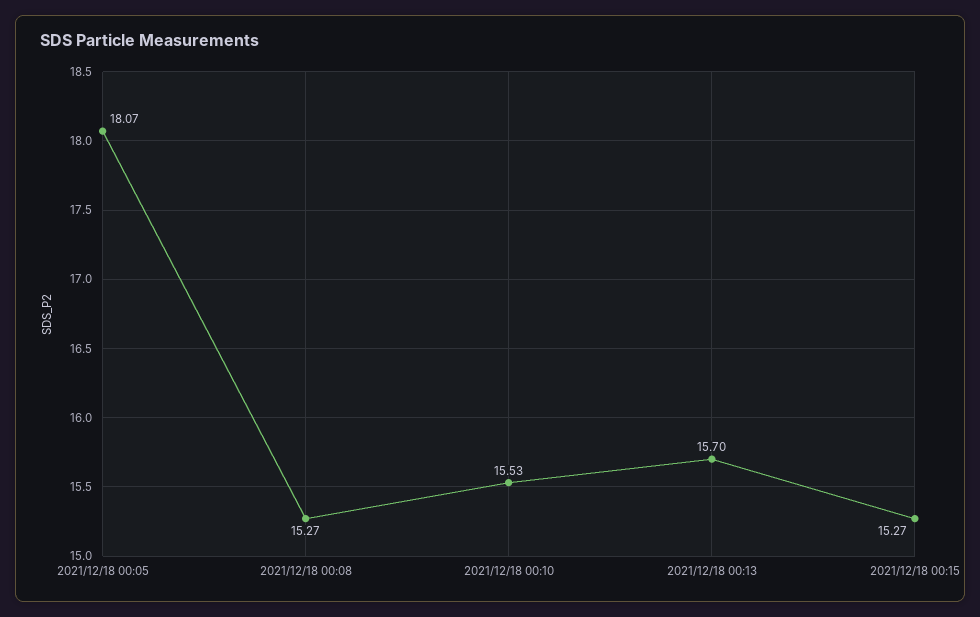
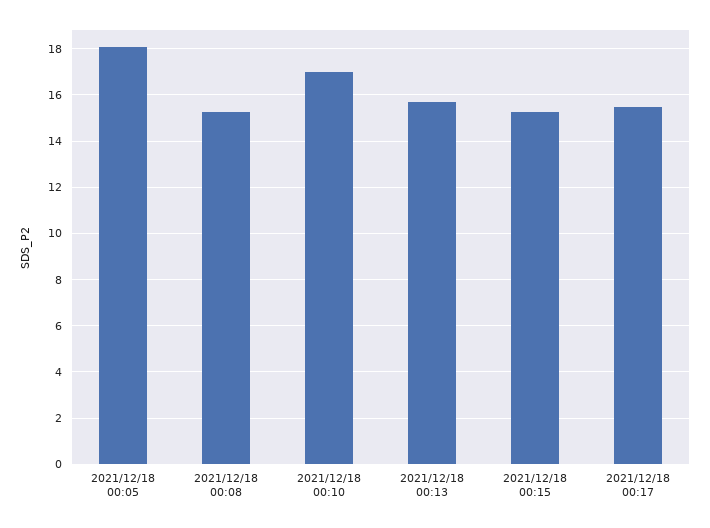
2021/12/18 00:10: 15.53 -> 17
2021/12/18 00:17: none -> 15.5

